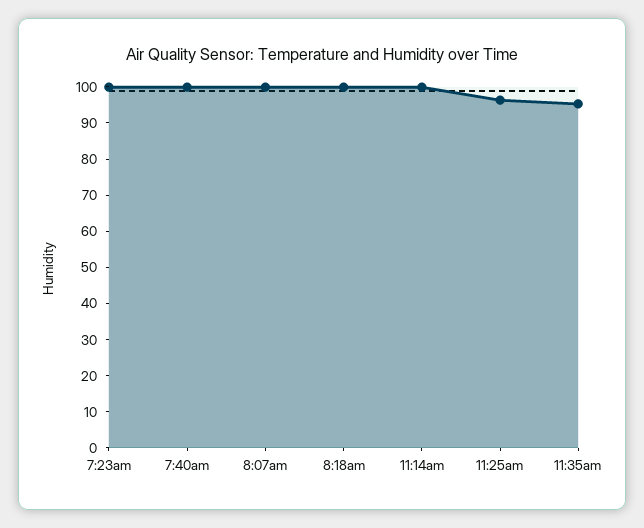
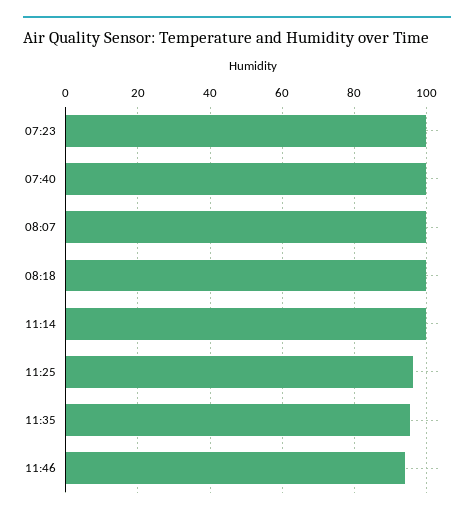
11:46: none -> 94

